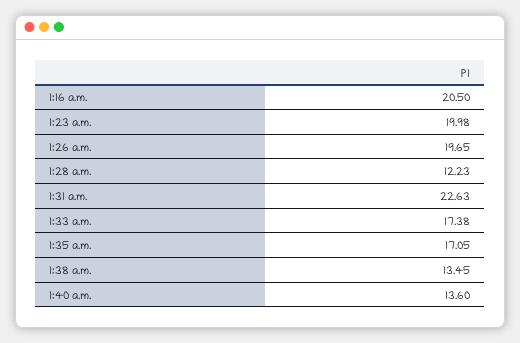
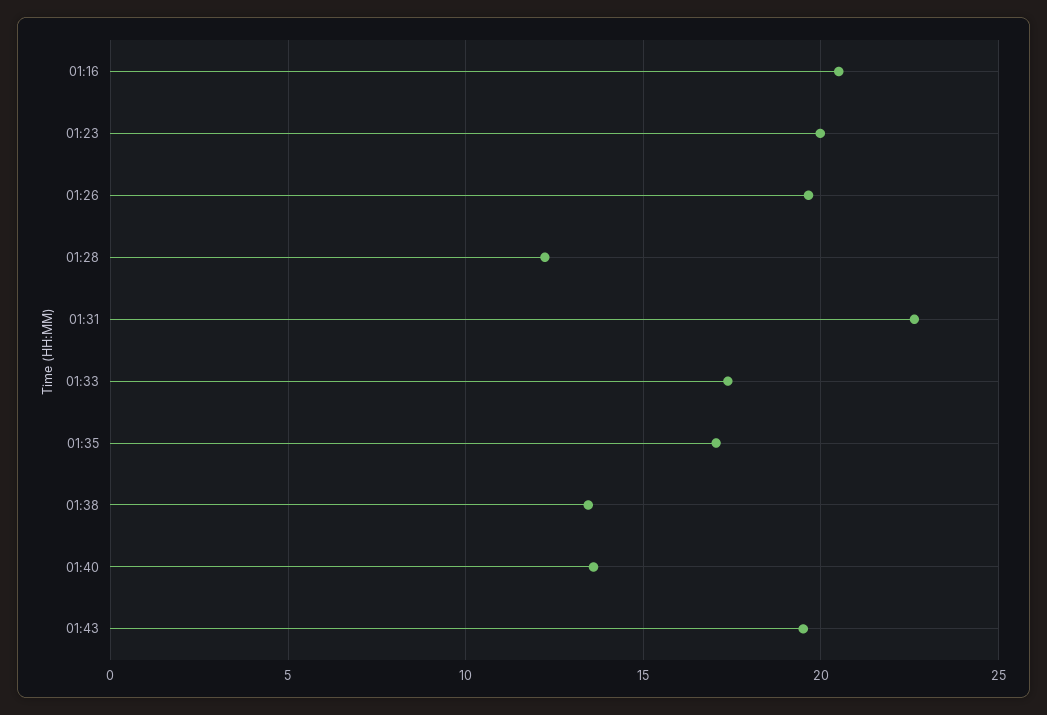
01:43: none -> 19.5

